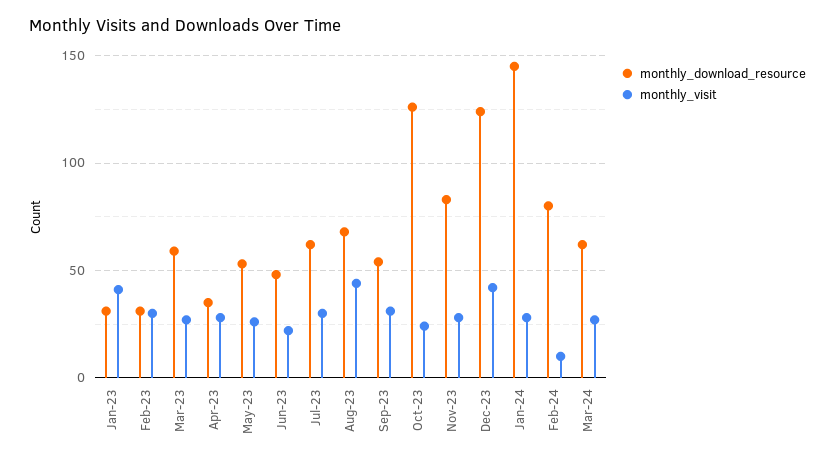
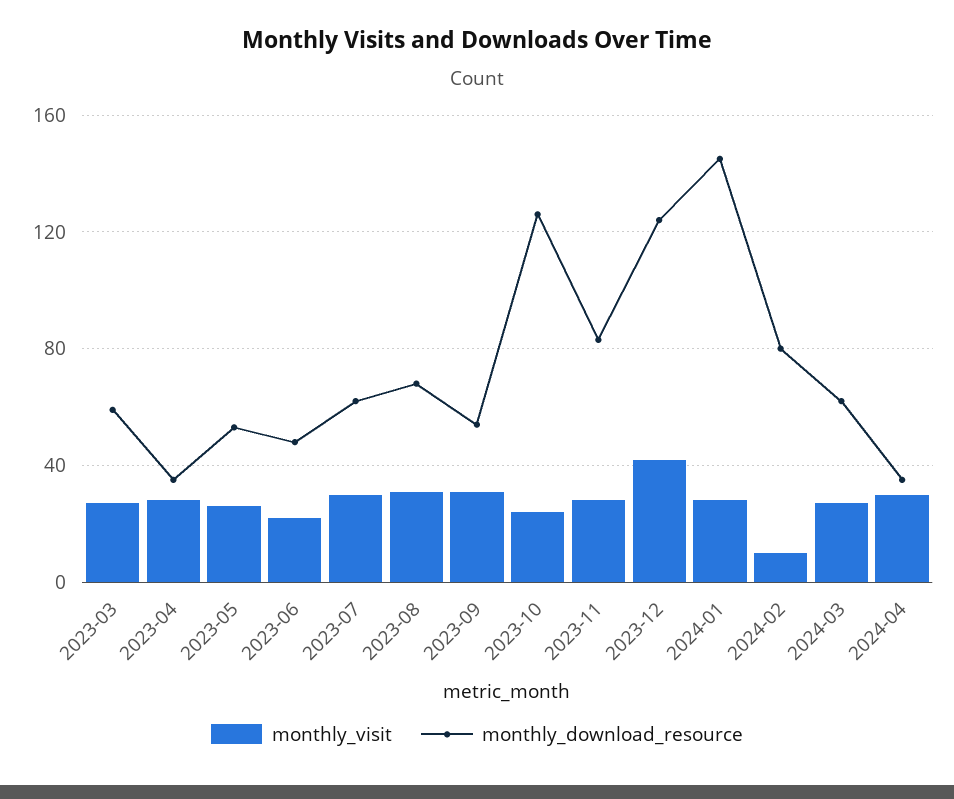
monthly_download_resource, Jan-23: 30 -> none
monthly_visit, Jan-23: 40 -> none
monthly_download_resource, Feb-23: 30 -> none
monthly_visit, Feb-23: 30 -> none
monthly_visit, Aug-23: 45 -> 30
monthly_visit, 2024-04: none -> 30
monthly_download_resource, 2024-04: none -> 35

